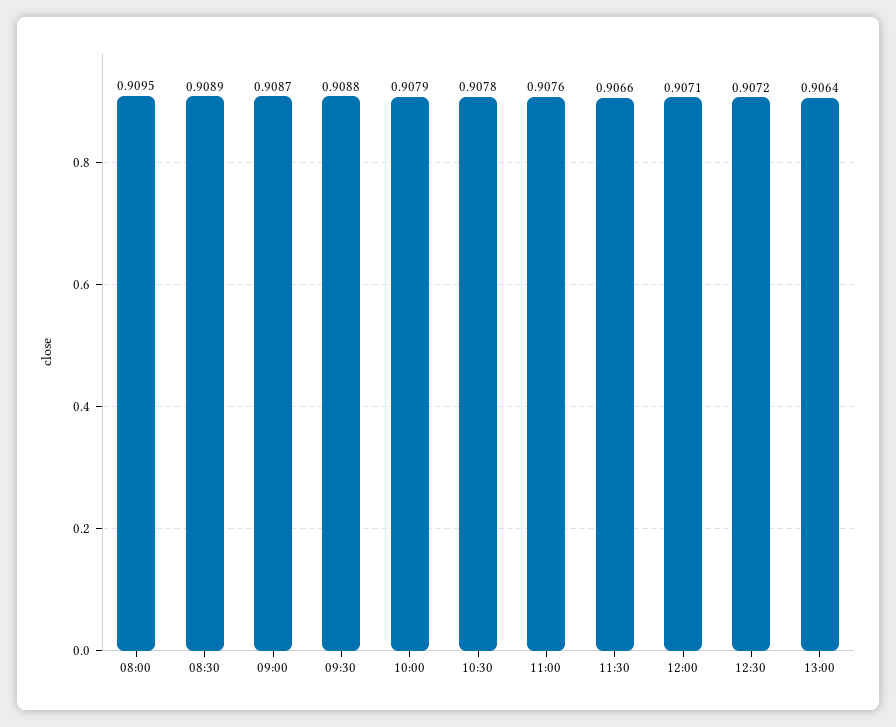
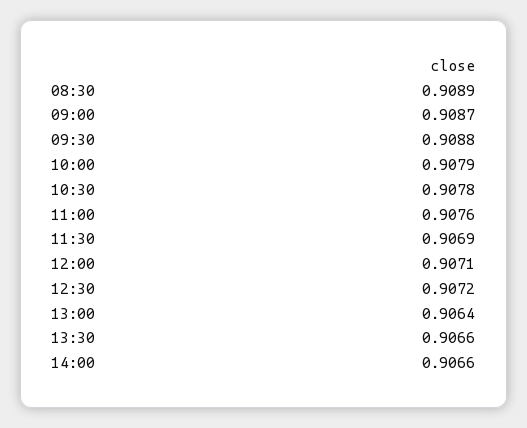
08:00: 0.9095 -> none
11:30: 0.9066 -> 0.9069
13:30: none -> 0.9066
14:00: none -> 0.9066

